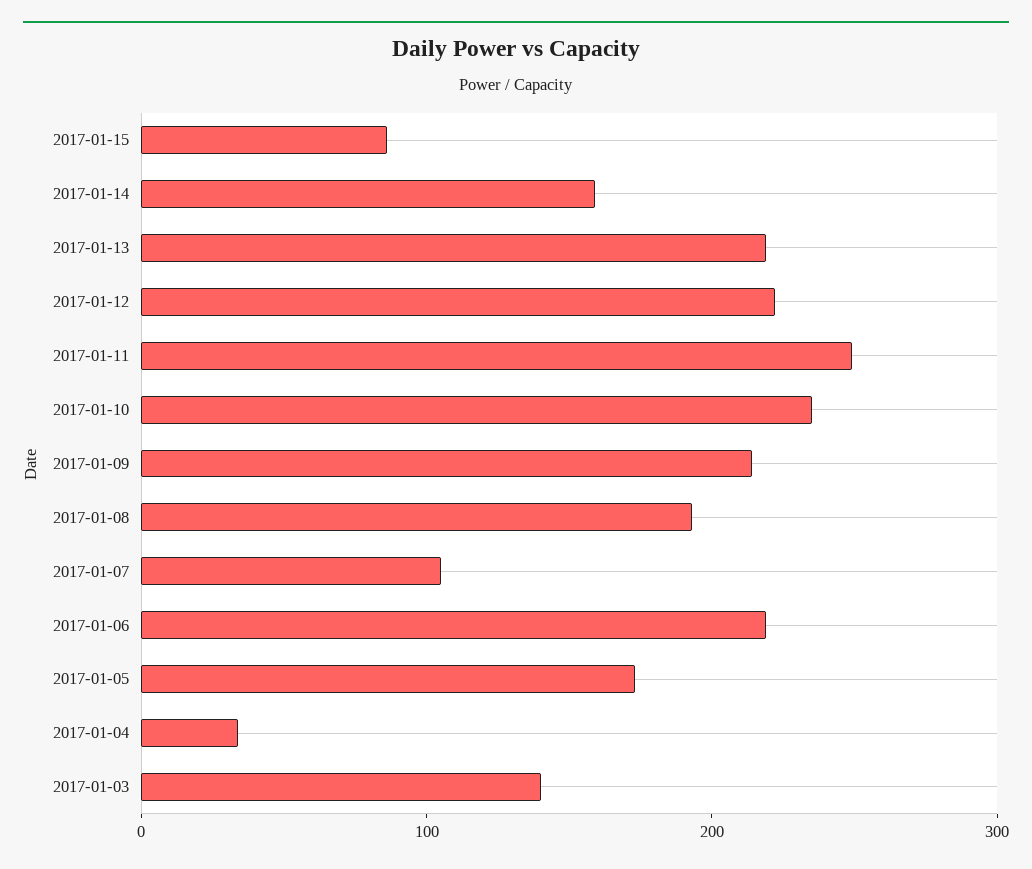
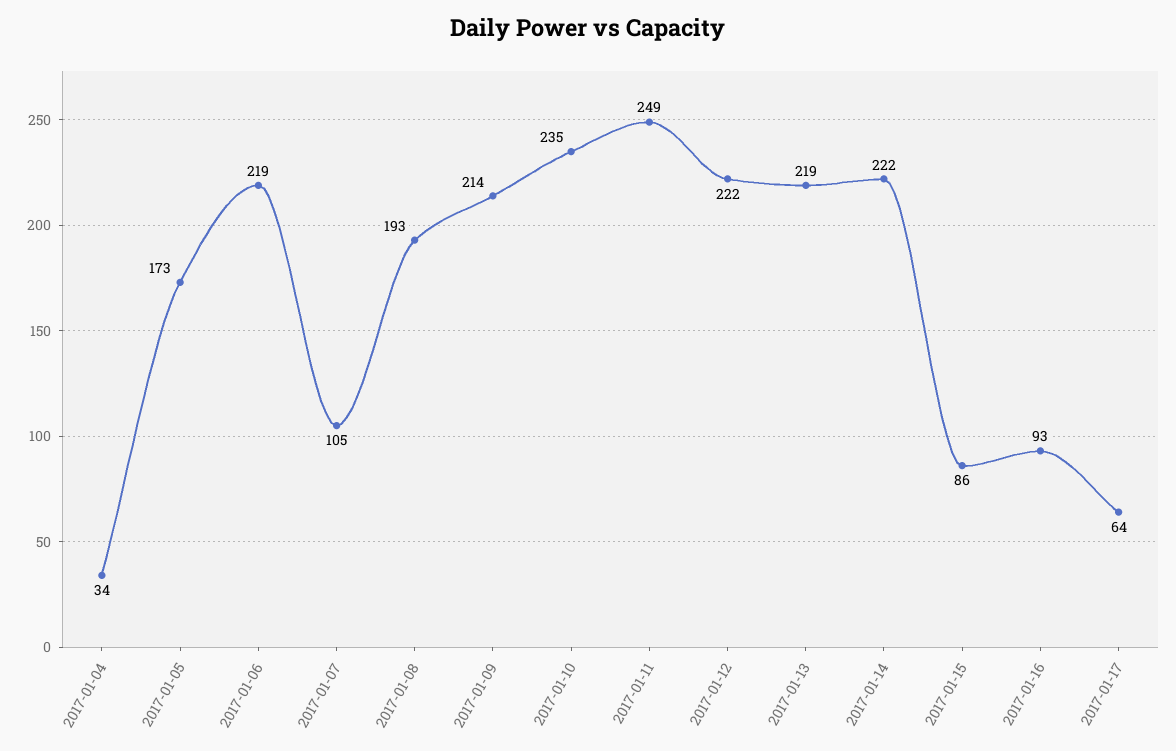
2017-01-14: 160 -> 222
2017-01-03: 140 -> none
2017-01-16: none -> 93
2017-01-17: none -> 64

